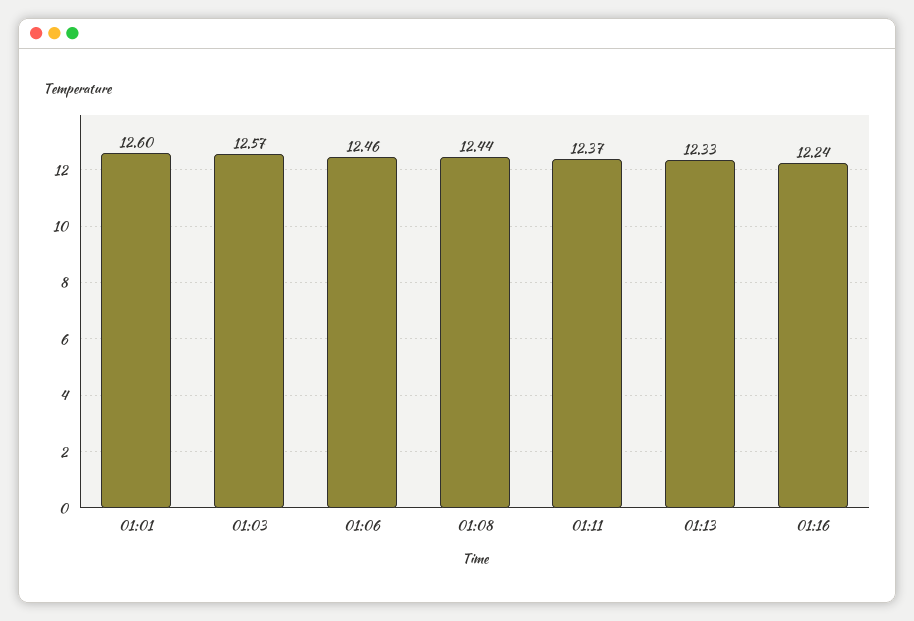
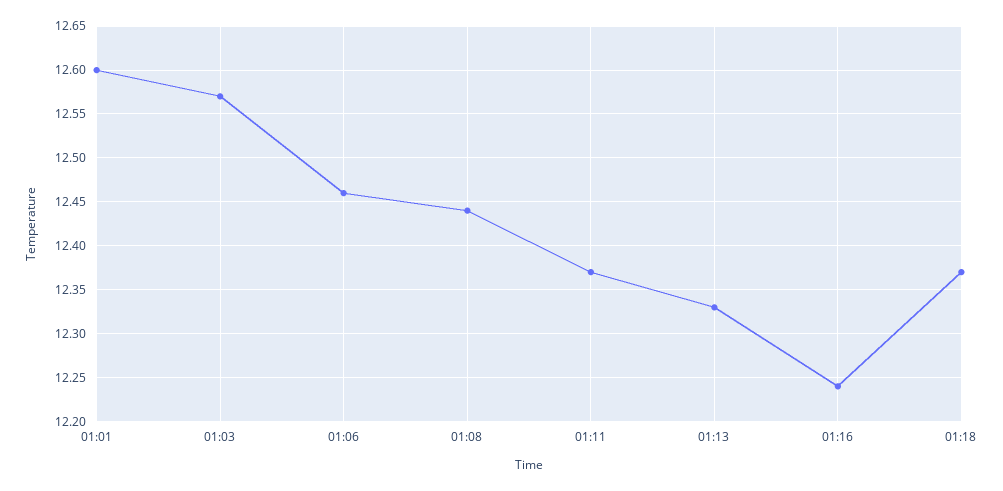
01:18: none -> 12.37

